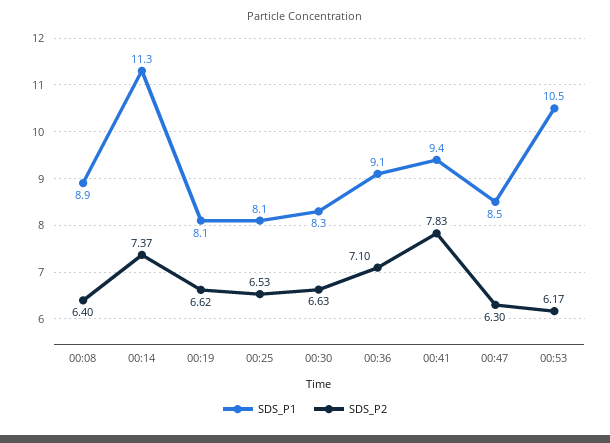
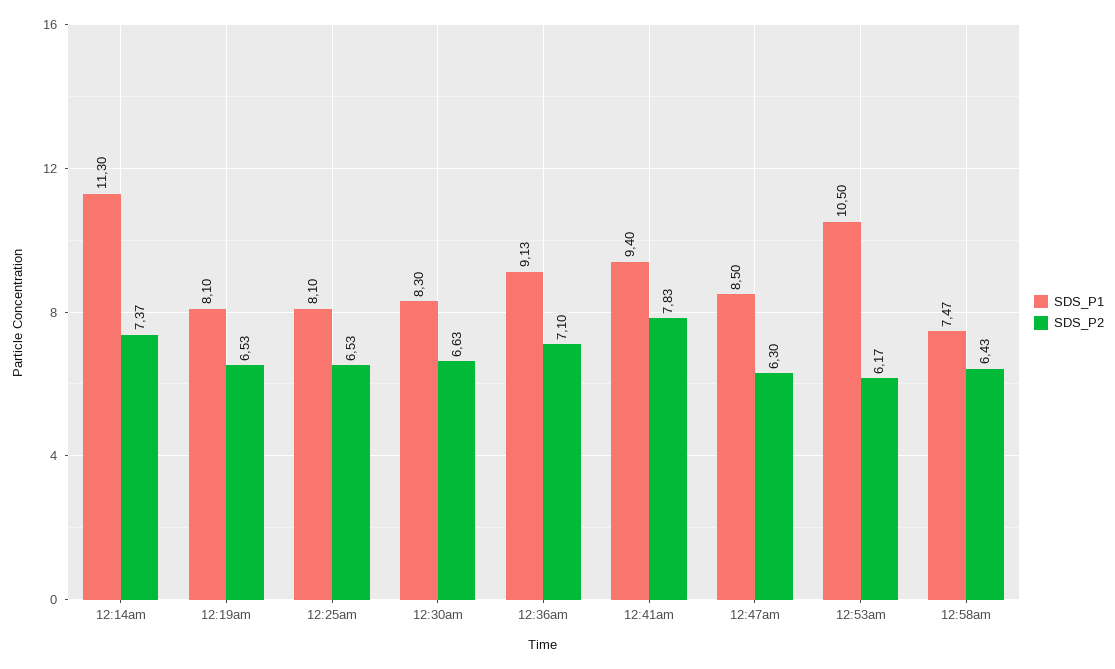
SDS_P1, 00:08: 8.9 -> none
SDS_P2, 00:08: 6.4 -> none
SDS_P2, 00:19: 6.62 -> 6.53
SDS_P1, 12:58am: none -> 7.47
SDS_P2, 12:58am: none -> 6.43

